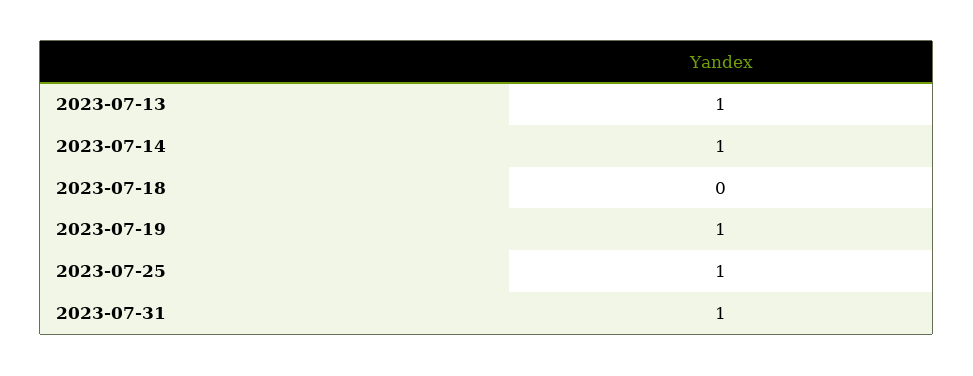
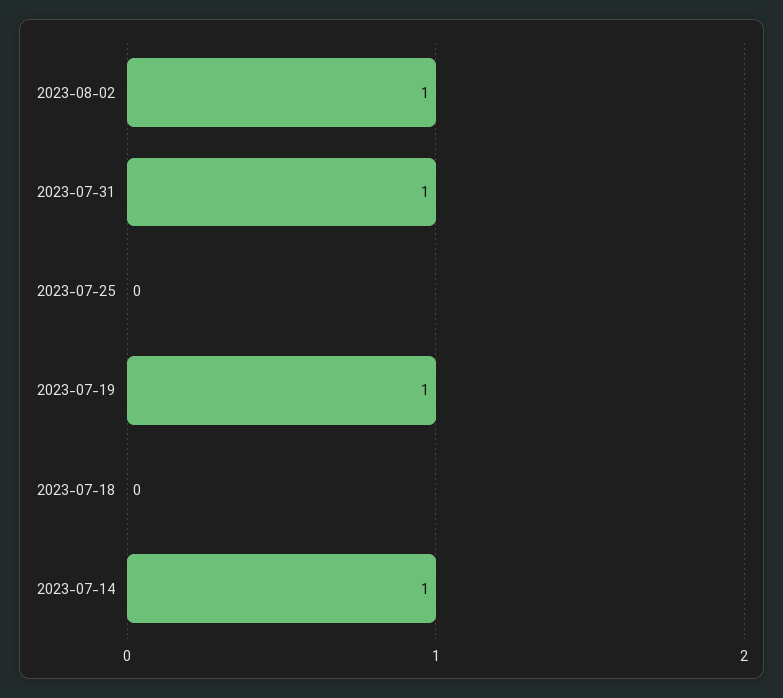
2023-07-13: 1 -> none
2023-07-25: 1 -> 0
2023-08-02: none -> 1

